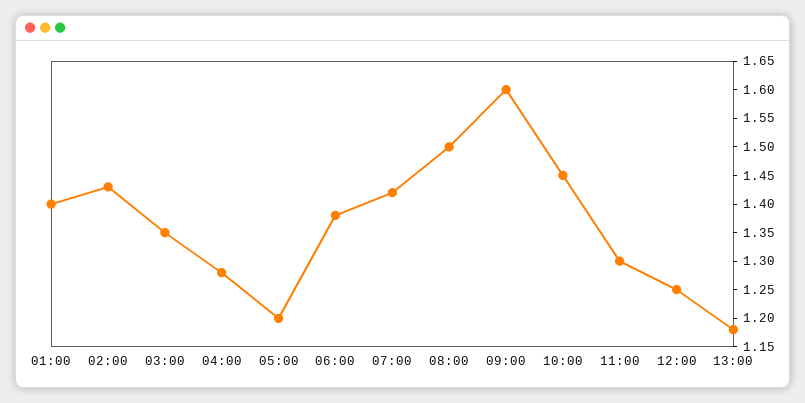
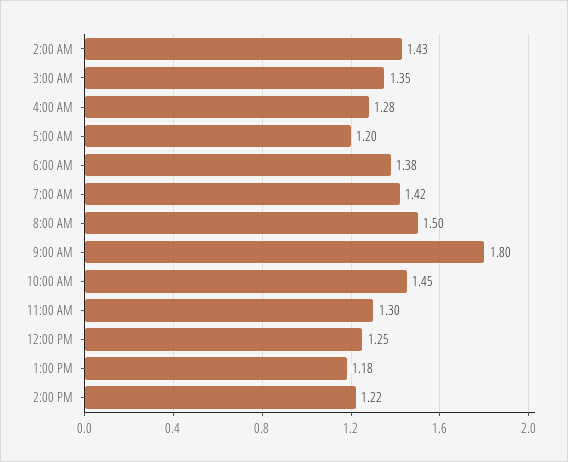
01:00: 1.4 -> none
09:00: 1.6 -> 1.8
2:00 PM: none -> 1.22

